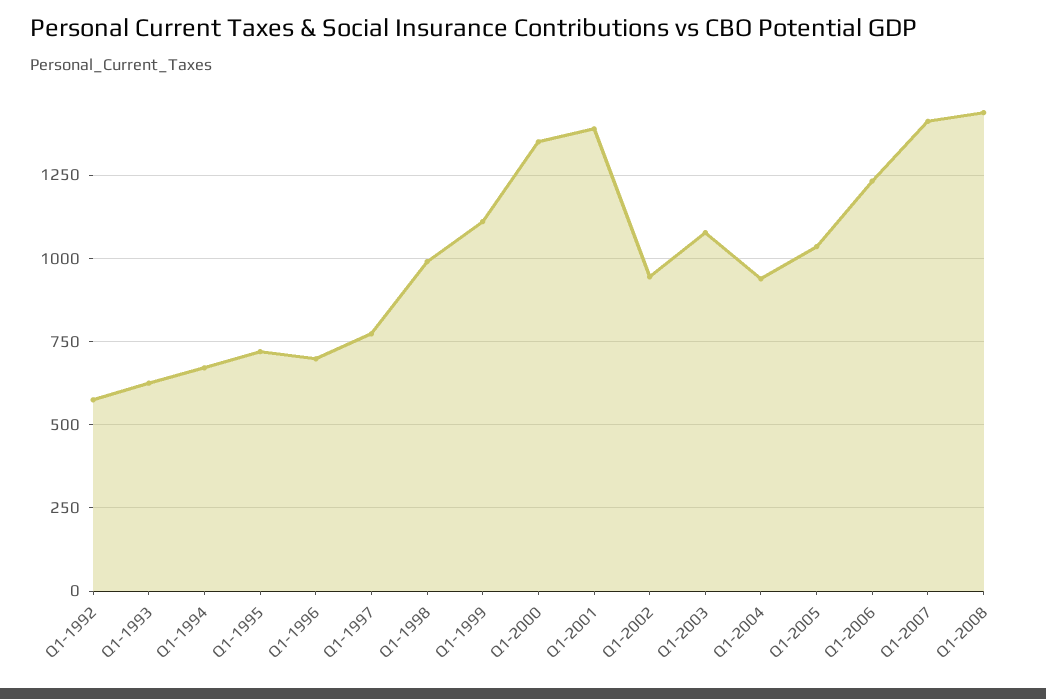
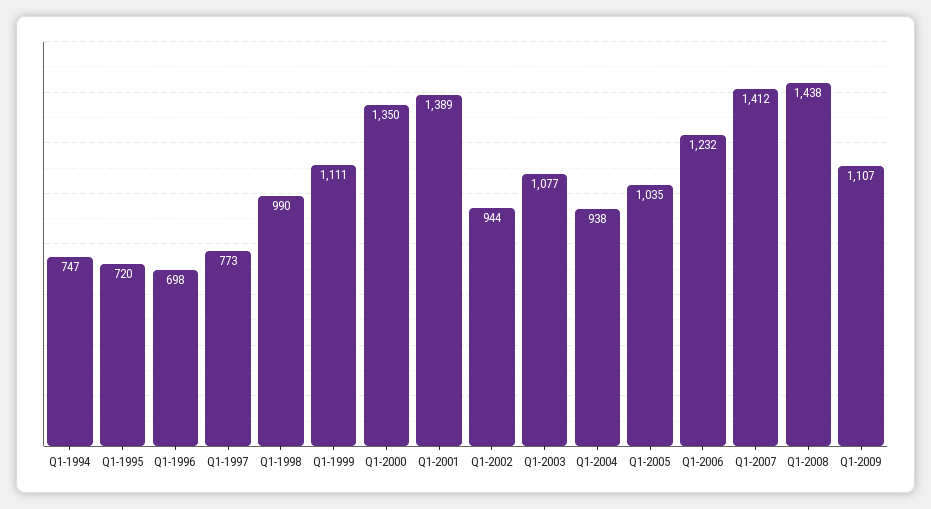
Q1-1992: 575 -> none
Q1-1993: 625 -> none
Q1-1994: 675 -> 747
Q1-2009: none -> 1107

